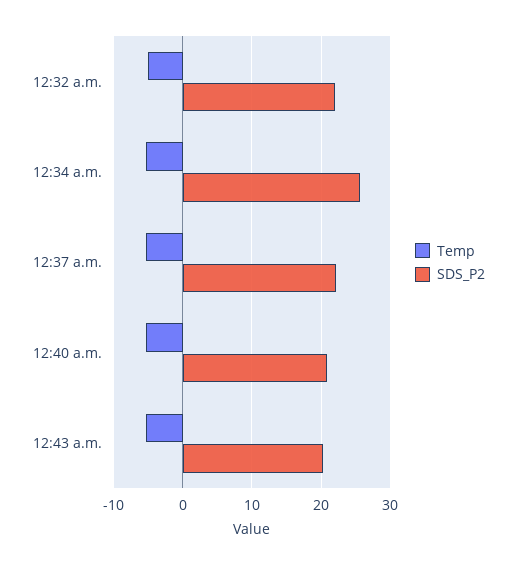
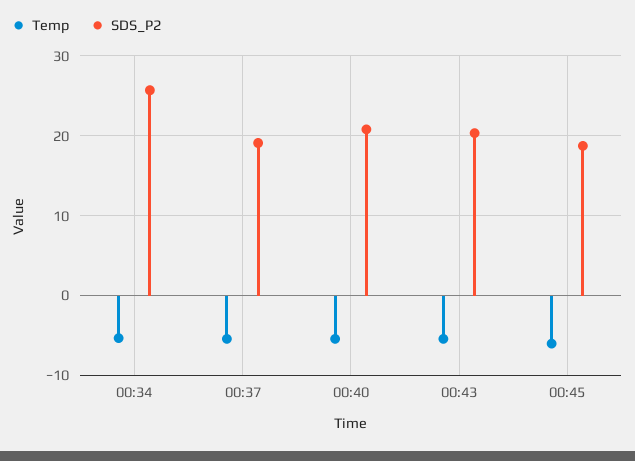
Temp, 12:32 a.m.: -5 -> none
SDS_P2, 12:32 a.m.: 22 -> none
SDS_P2, 12:37 a.m.: 22 -> 19
Temp, 00:45: none -> -6
SDS_P2, 00:45: none -> 19

